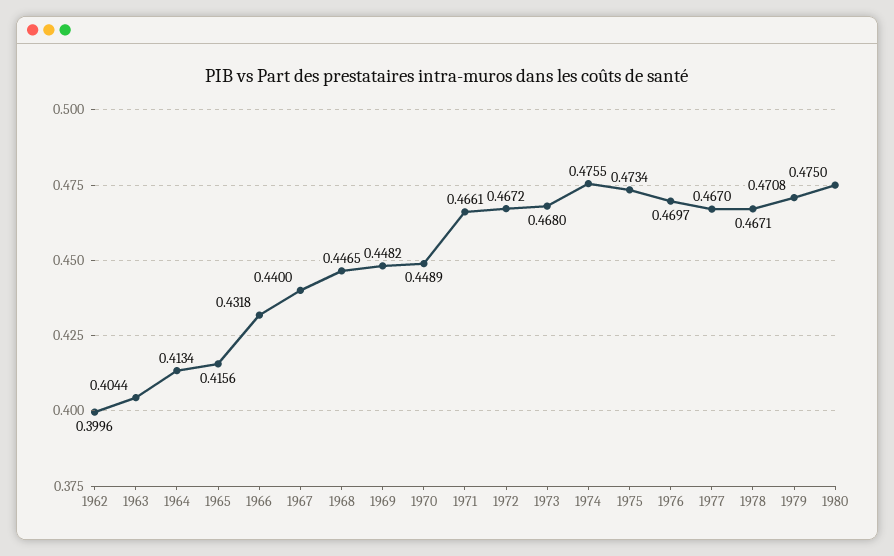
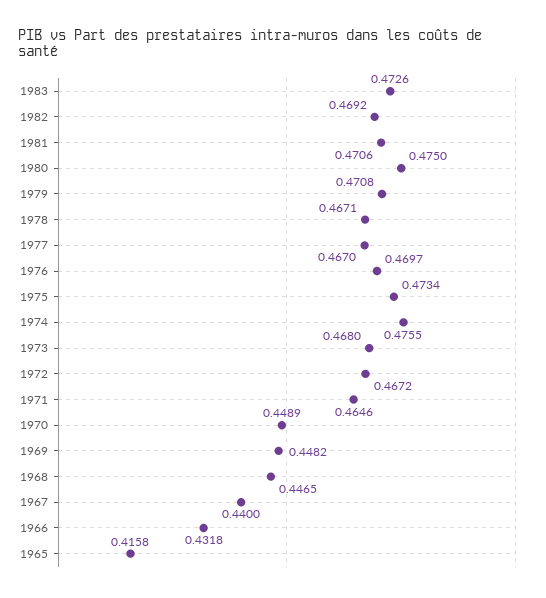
1962: 0.3996 -> none
1963: 0.4044 -> none
1964: 0.4134 -> none
1965: 0.4156 -> 0.4158
1971: 0.4661 -> 0.4646
1983: none -> 0.4726
1982: none -> 0.4692
1981: none -> 0.4706

